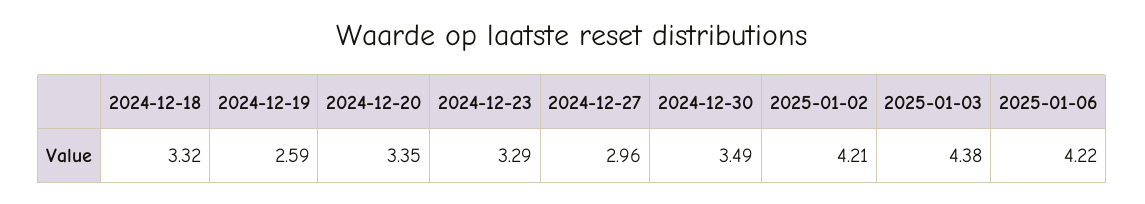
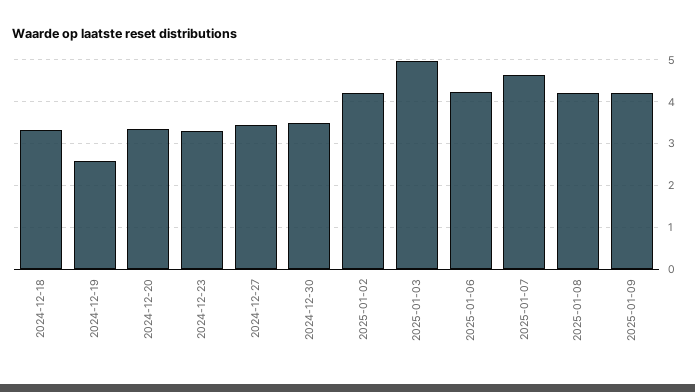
2024-12-27: 2.96 -> 3.4
2025-01-03: 4.38 -> 5
2025-01-07: none -> 4.6
2025-01-08: none -> 4.2
2025-01-09: none -> 4.2

